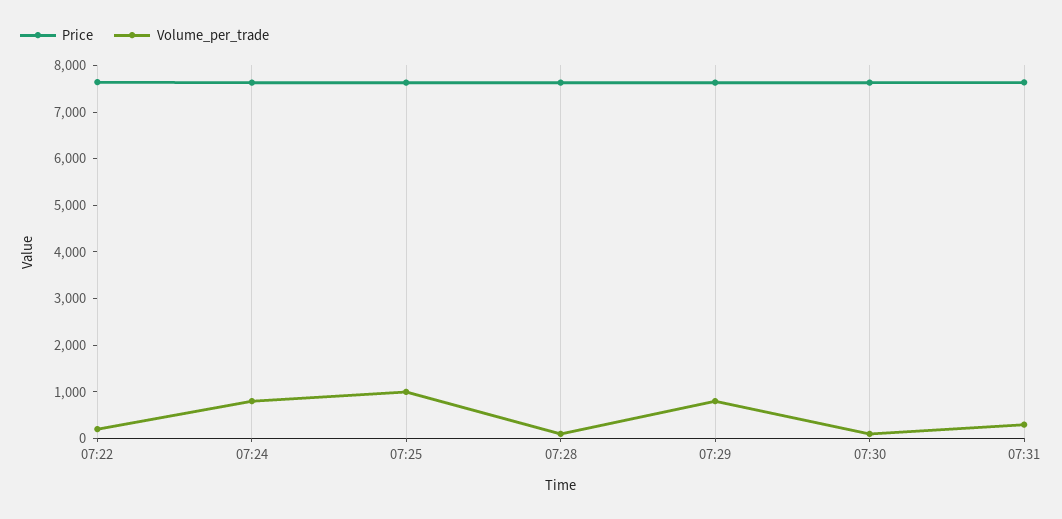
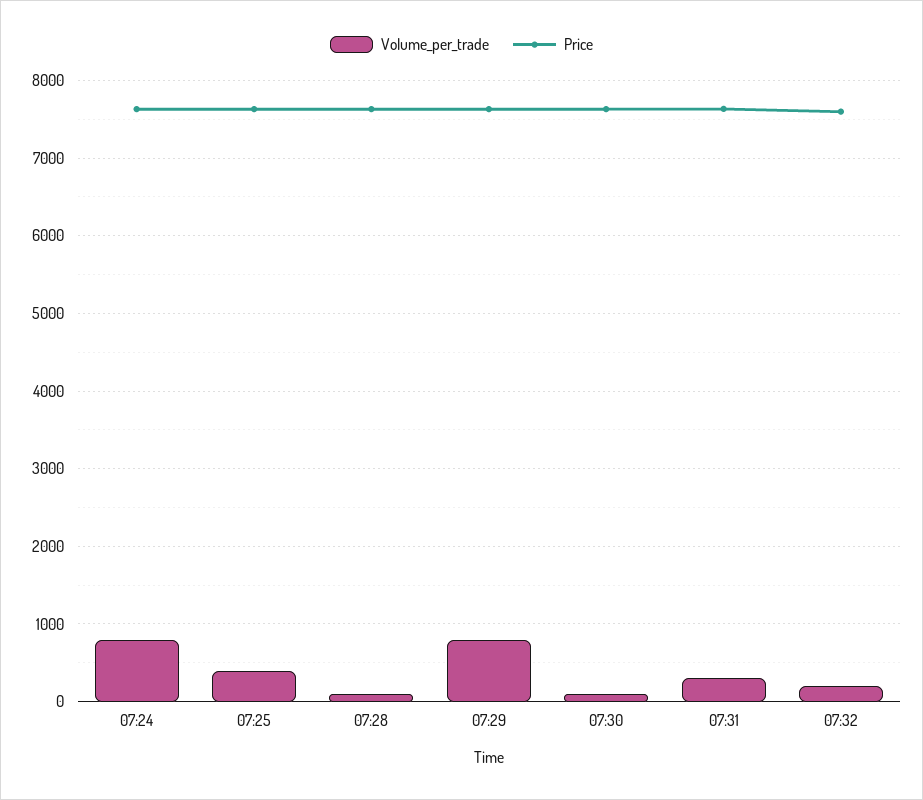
Price, 07:22: 7600 -> none
Volume_per_trade, 07:22: 200 -> none
Volume_per_trade, 07:25: 1000 -> 400
Volume_per_trade, 07:32: none -> 200
Price, 07:32: none -> 7600

